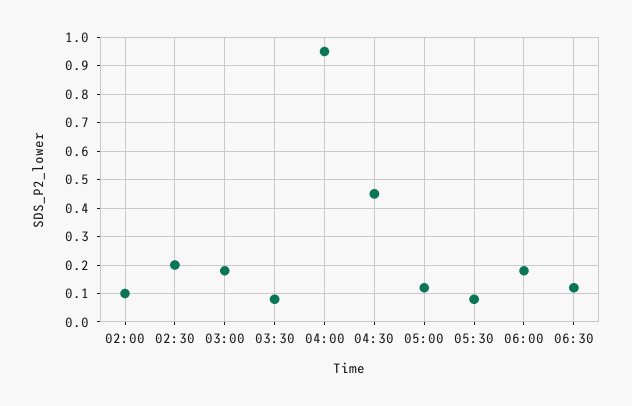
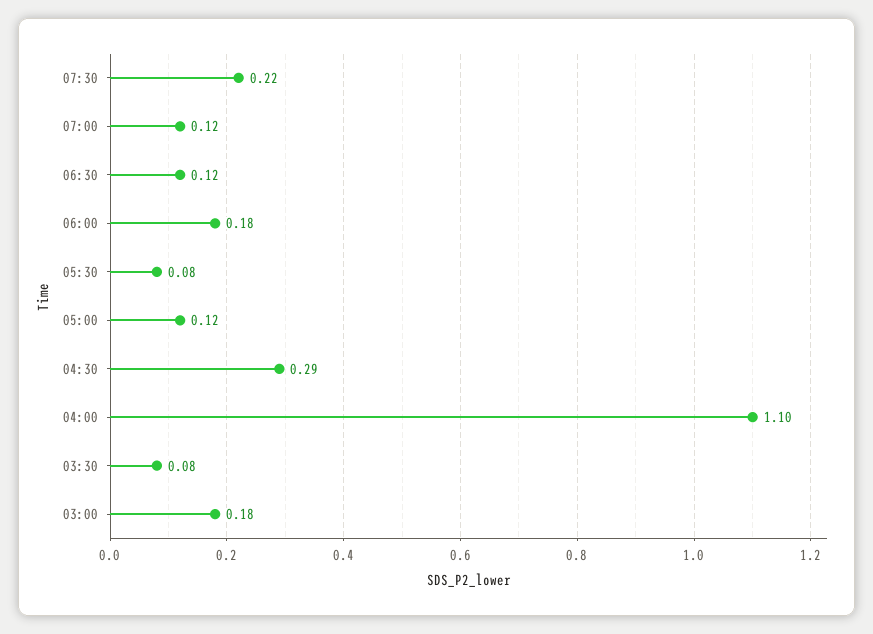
02:00: 0.1 -> none
02:30: 0.2 -> none
04:00: 0.95 -> 1.1
04:30: 0.45 -> 0.29
07:30: none -> 0.22
07:00: none -> 0.12

